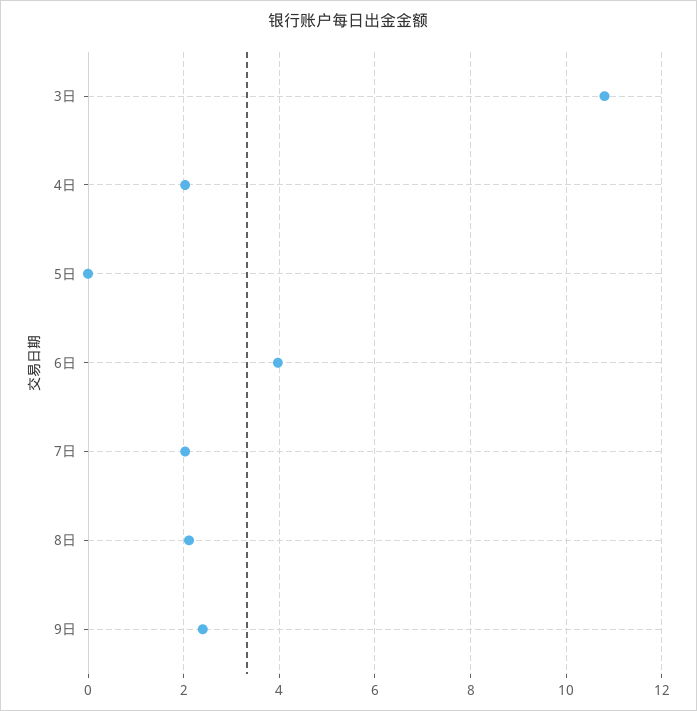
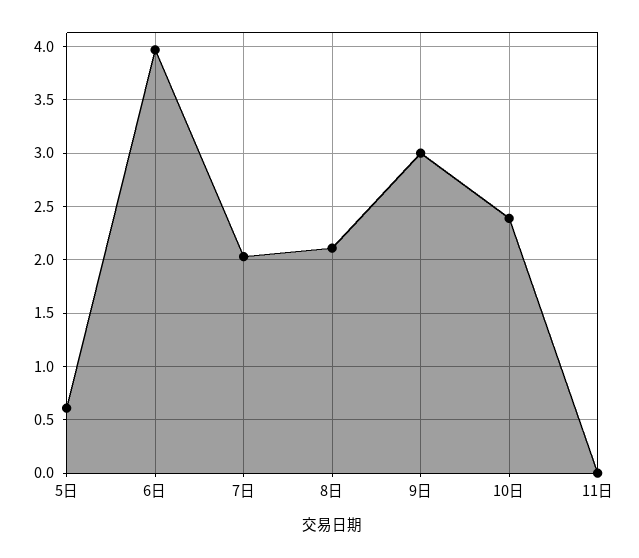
3日: 10.8 -> none
4日: 2 -> none
5日: 0 -> 0.6
9日: 2.4 -> 3
10日: none -> 2.4
11日: none -> 0

